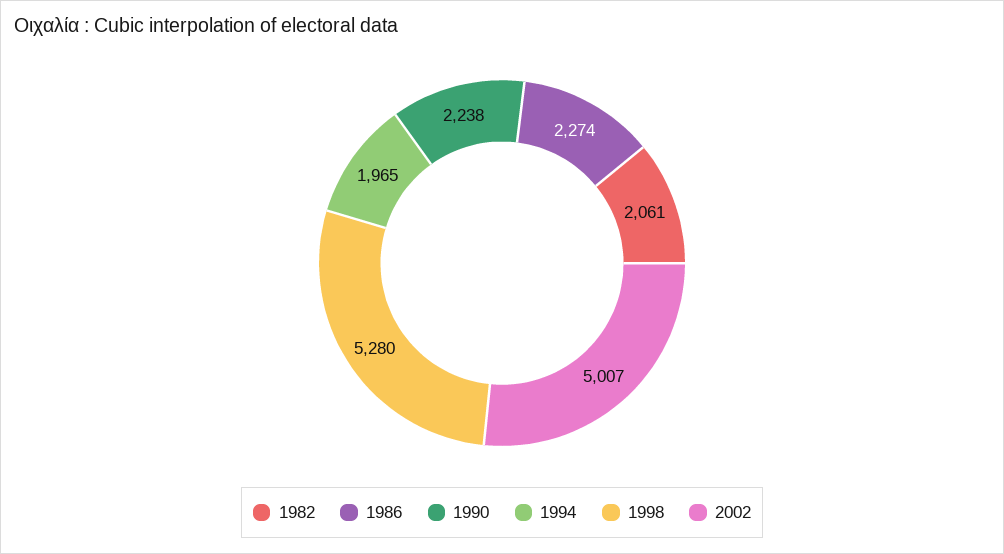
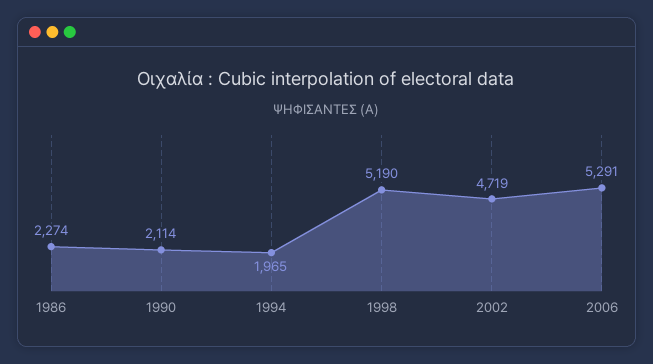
1982: 2061 -> none
1990: 2238 -> 2114
1998: 5280 -> 5190
2002: 5007 -> 4719
2006: none -> 5291

